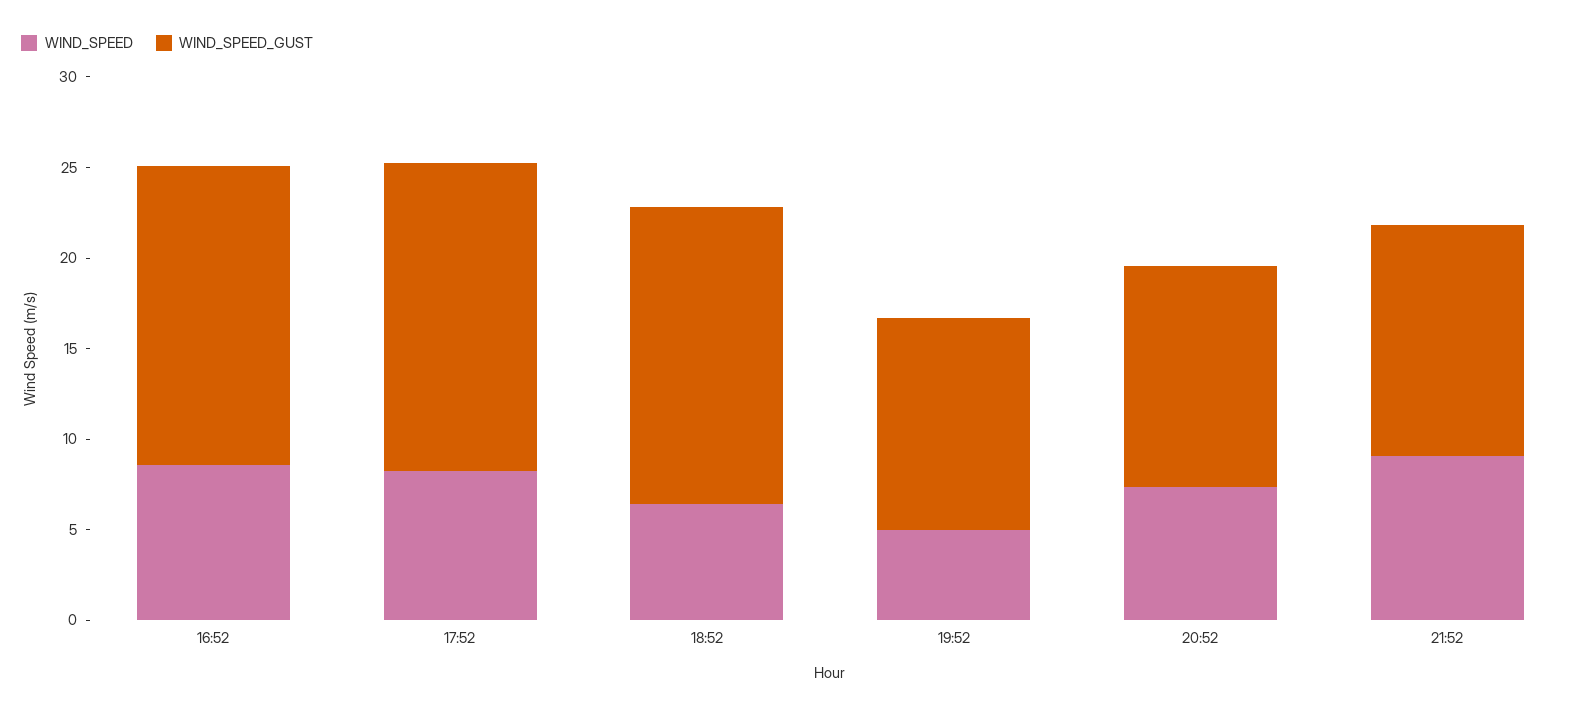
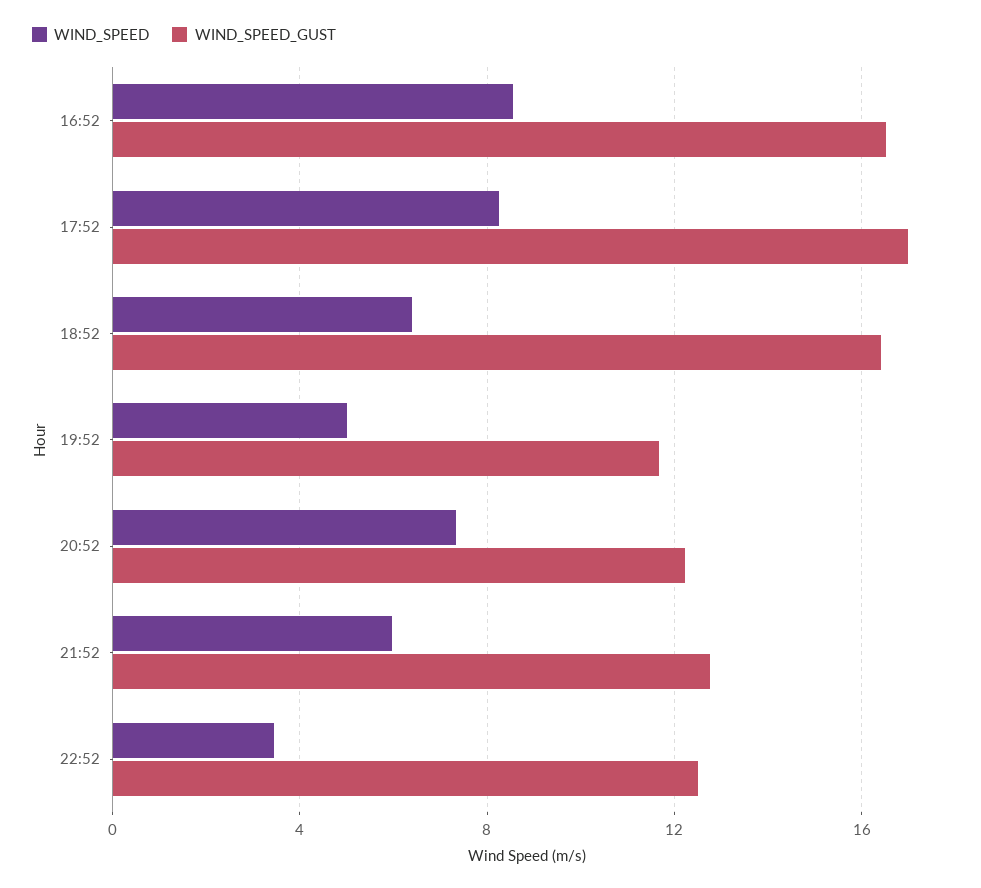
WIND_SPEED, 21:52: 9 -> 6
WIND_SPEED, 22:52: none -> 3.5
WIND_SPEED_GUST, 22:52: none -> 12.5

